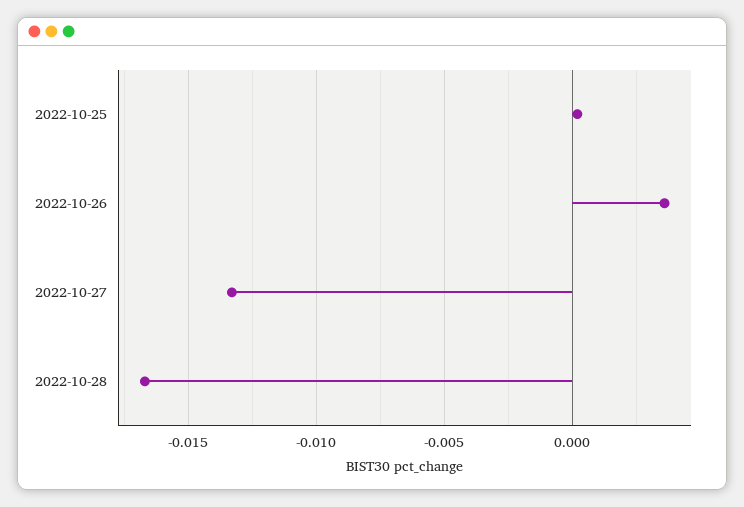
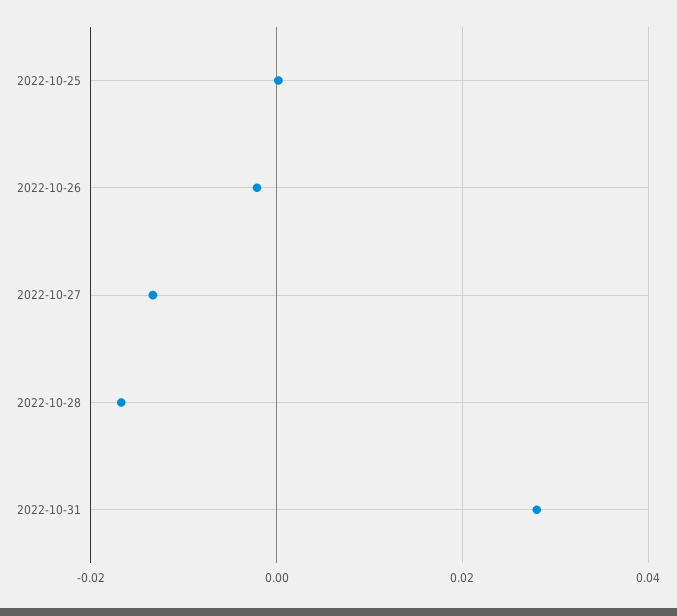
2022-10-26: 0.0035 -> -0.002
2022-10-31: none -> 0.028

